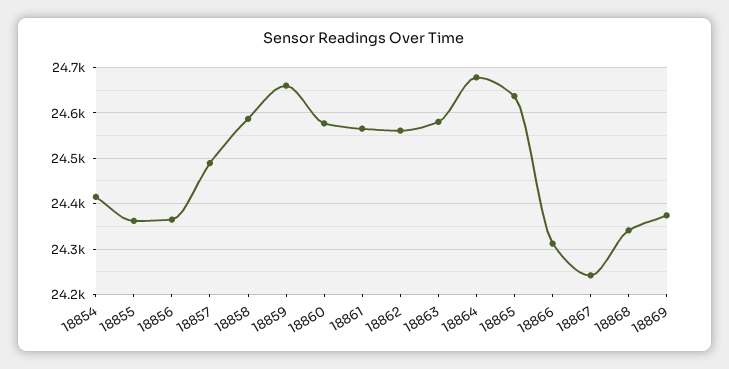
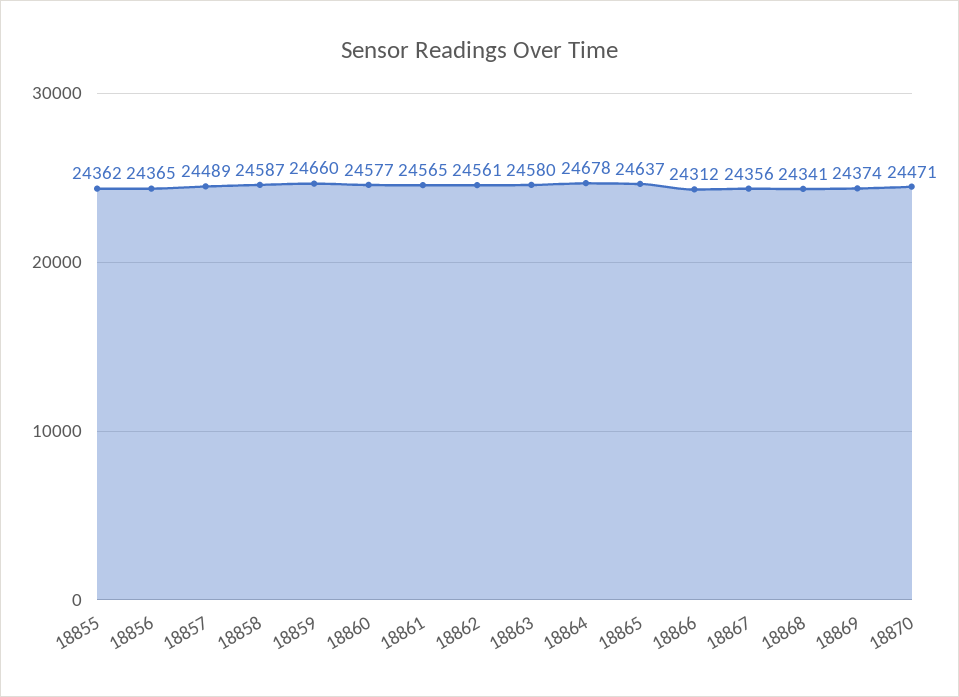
18854: 24420 -> none
18867: 24240 -> 24356
18870: none -> 24471

